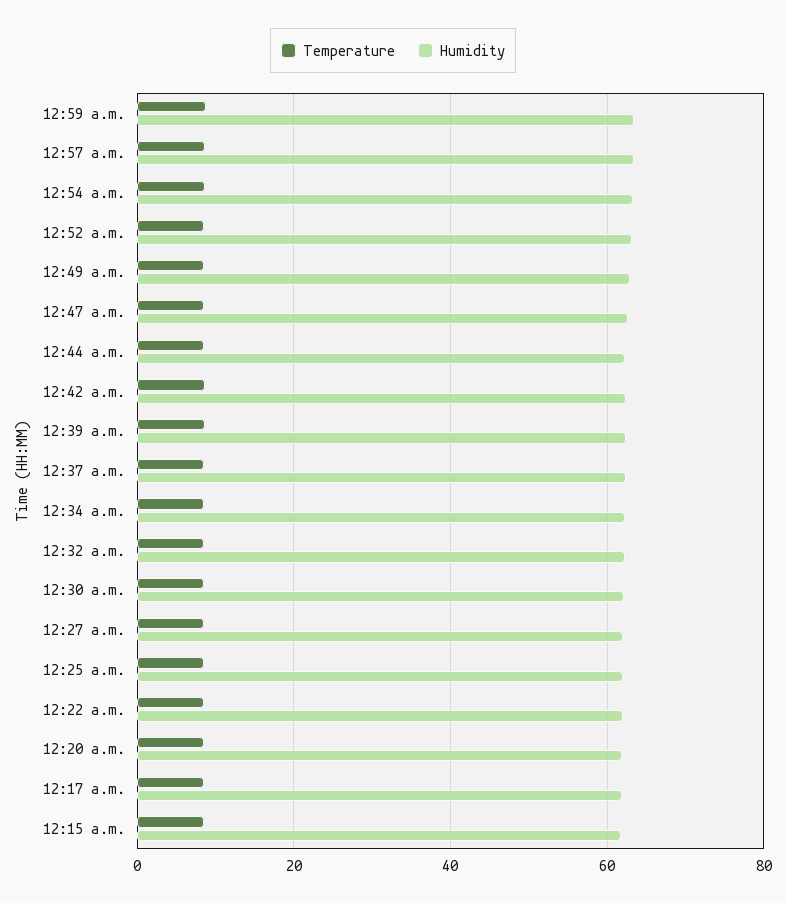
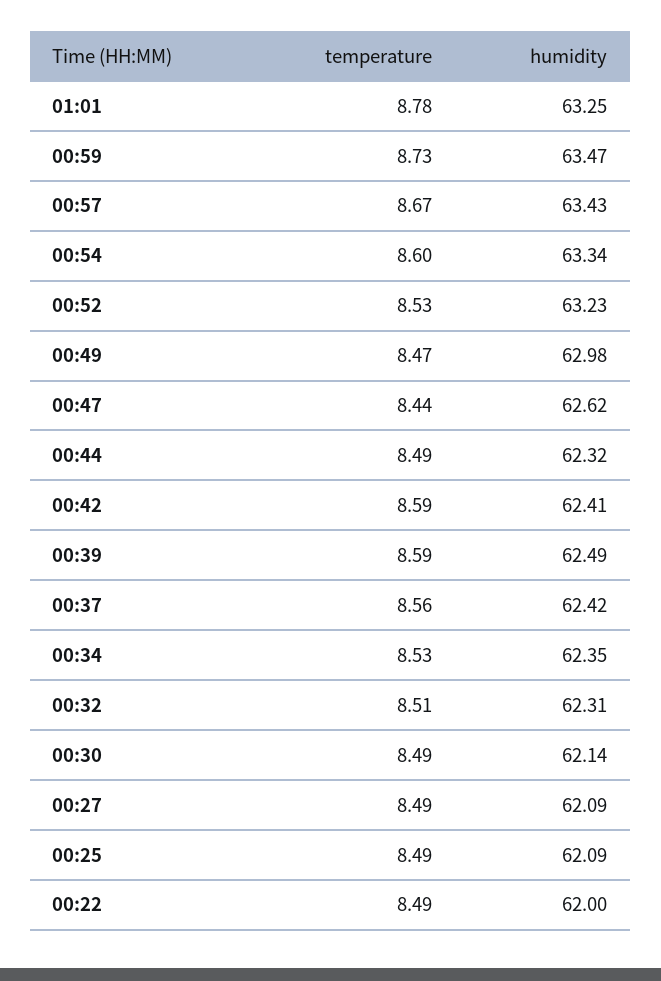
Temperature, 12:20 a.m.: 8 -> none
Humidity, 12:20 a.m.: 62 -> none
Temperature, 12:17 a.m.: 8 -> none
Humidity, 12:17 a.m.: 62 -> none
Temperature, 12:15 a.m.: 8 -> none
Humidity, 12:15 a.m.: 62 -> none
Temperature, 01:01: none -> 8.78
Humidity, 01:01: none -> 63.25

